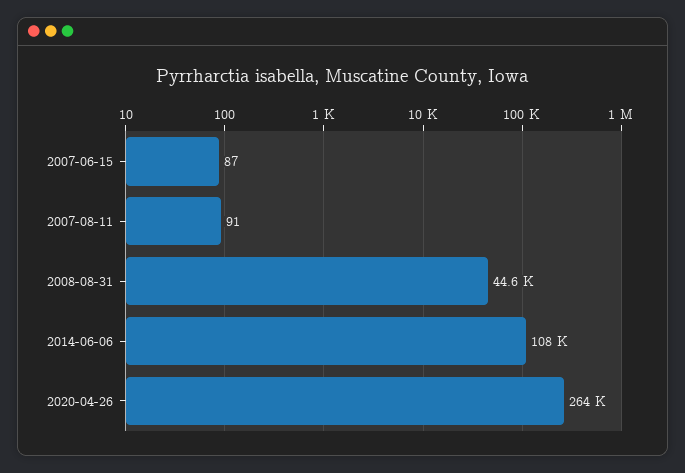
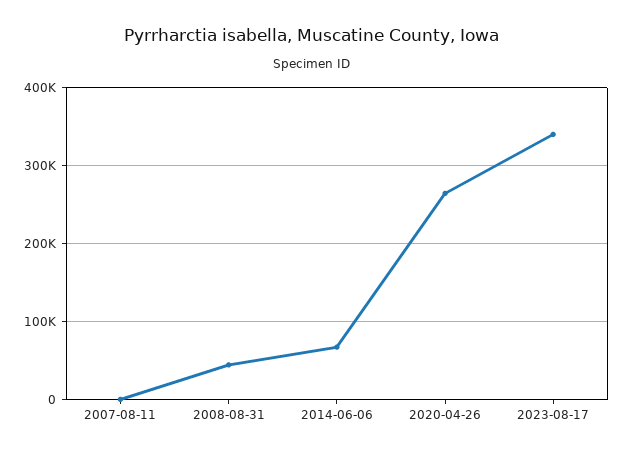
2007-06-15: 87 -> none
2014-06-06: 108000 -> 70000
2023-08-17: none -> 340000

